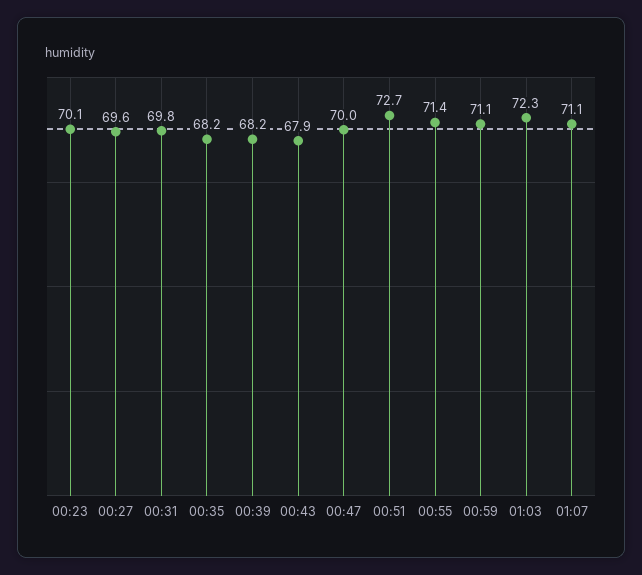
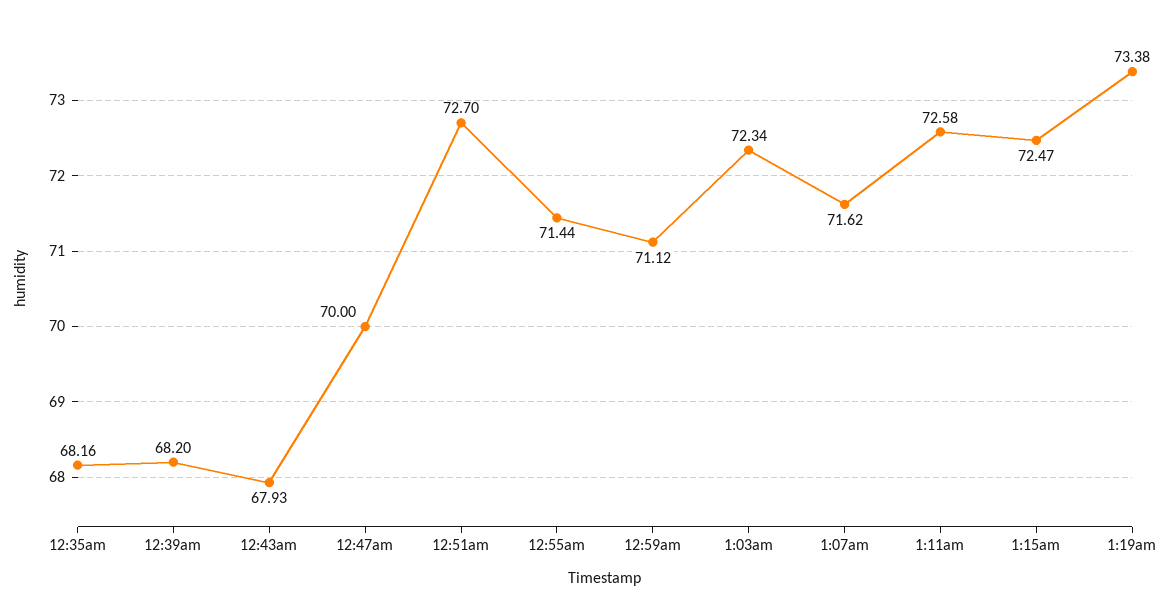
00:23: 70.1 -> none
00:27: 69.6 -> none
00:31: 69.8 -> none
01:07: 71.1 -> 71.62
1:11am: none -> 72.58
1:15am: none -> 72.47
1:19am: none -> 73.38

